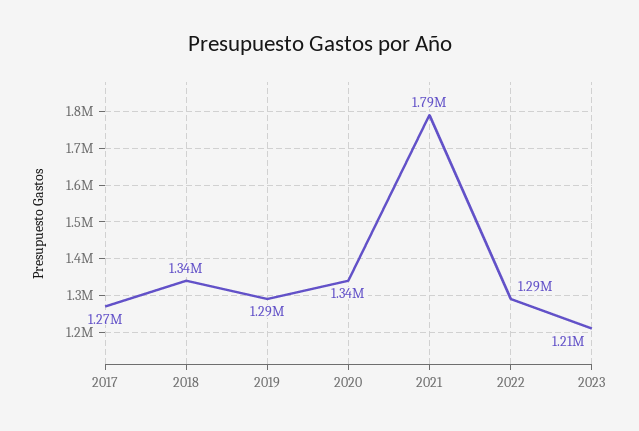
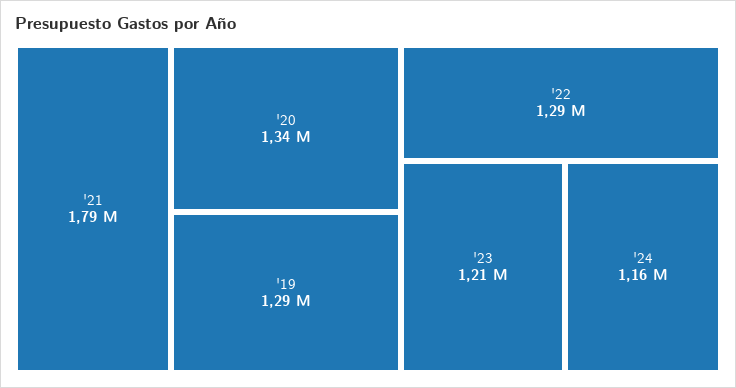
2017: 1270000 -> none
2018: 1340000 -> none
'24: none -> 1160000

